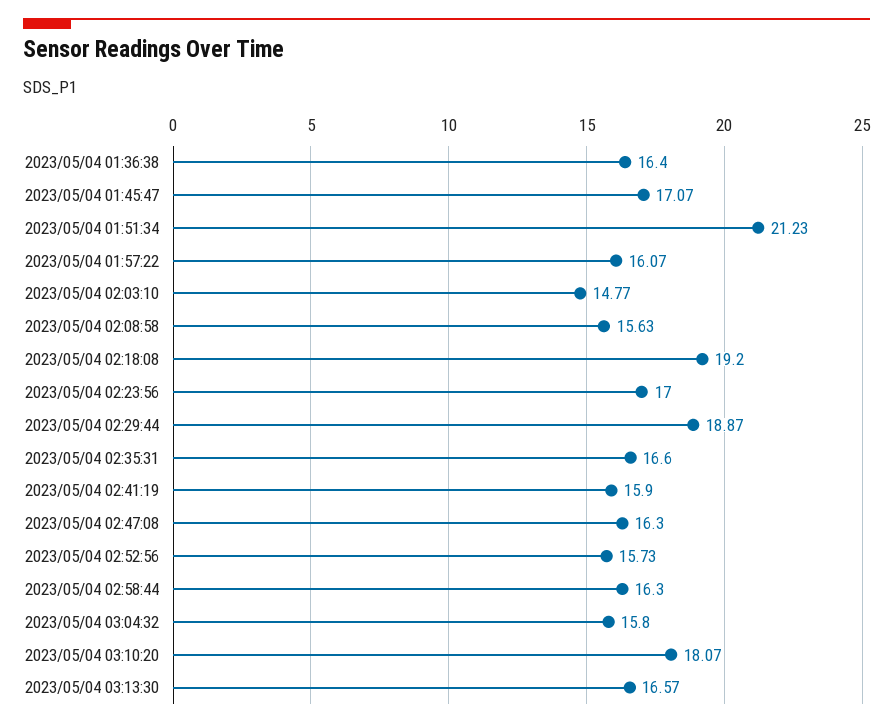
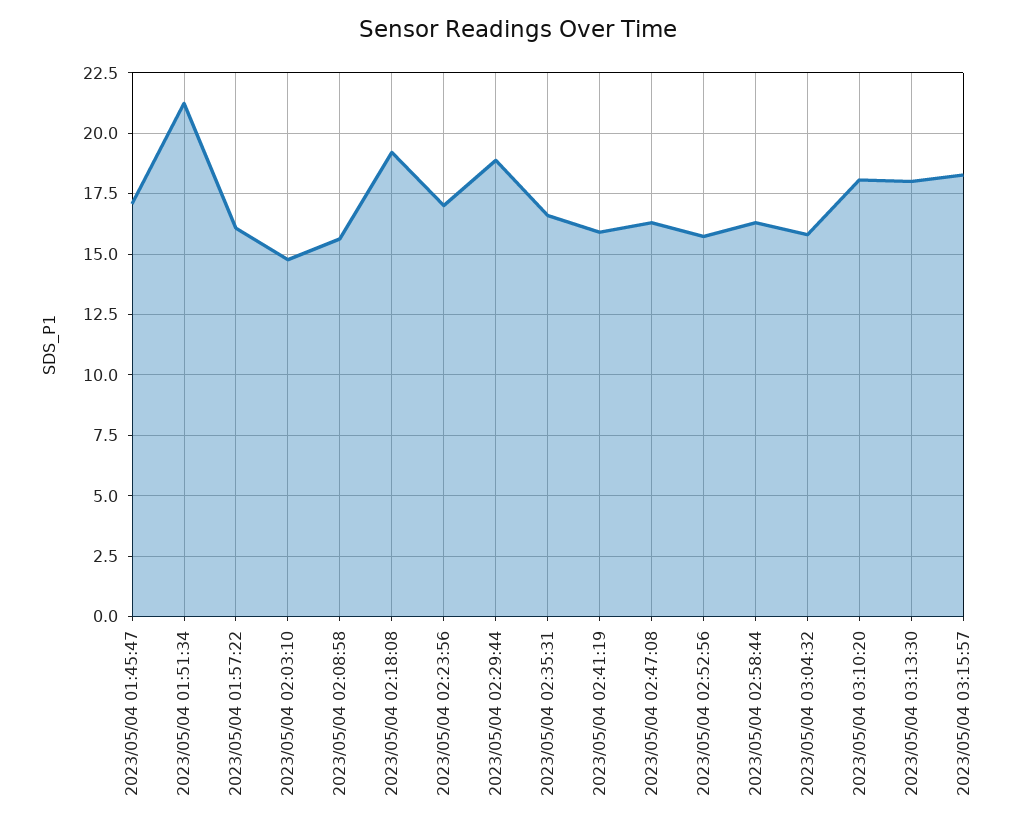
2023/05/04 01:36:38: 16.4 -> none
2023/05/04 03:13:30: 16.57 -> 18
2023/05/04 03:15:57: none -> 18.25

